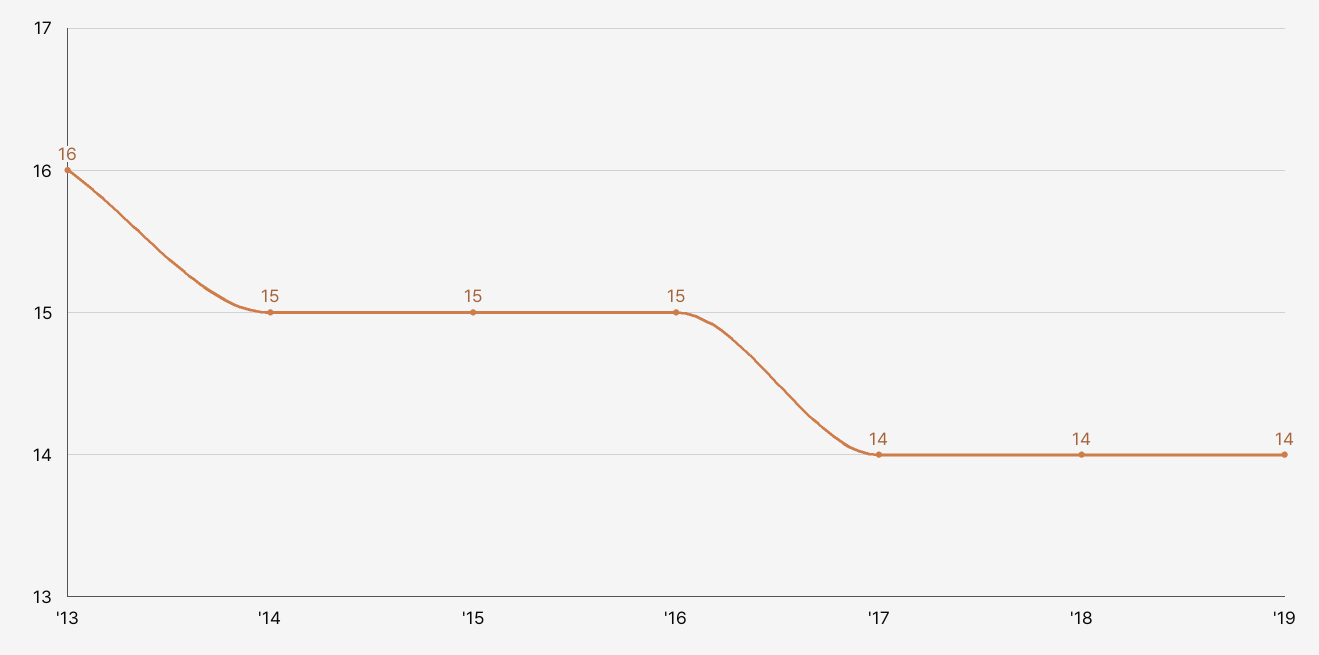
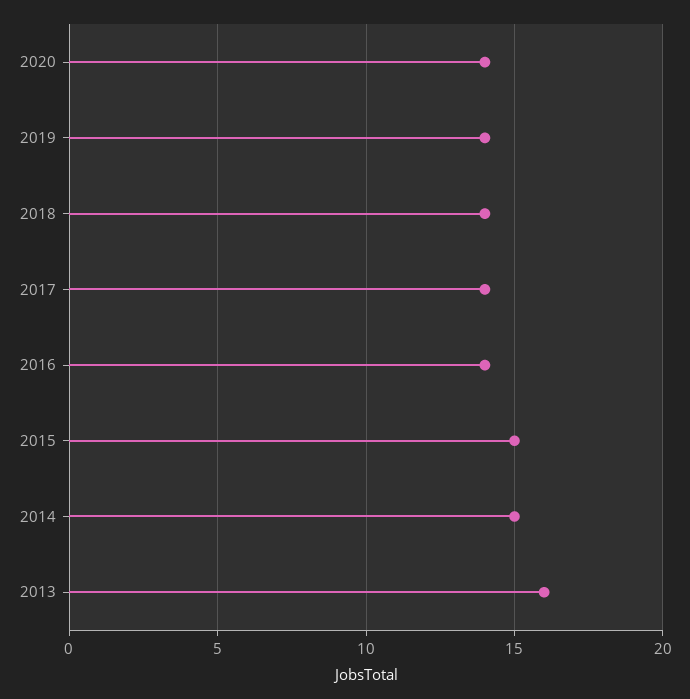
'16: 15 -> 14
2020: none -> 14

